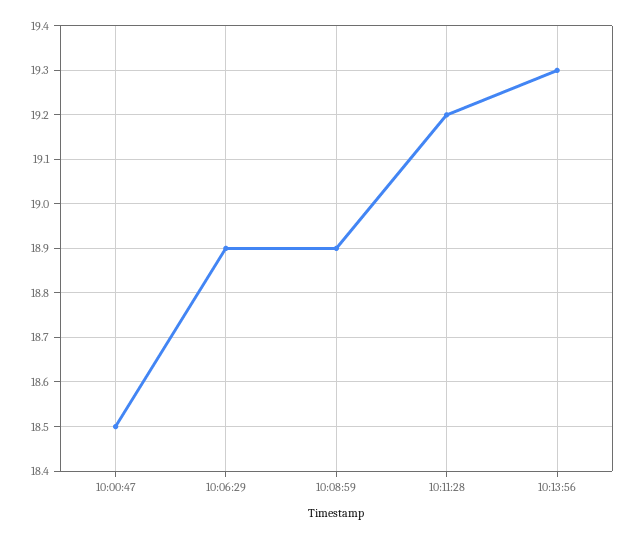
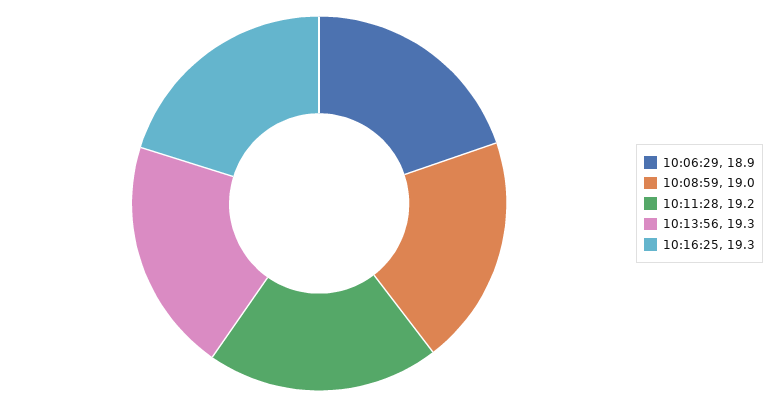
10:00:47: 18.5 -> none
10:08:59: 18.9 -> 19
10:16:25: none -> 19.3

